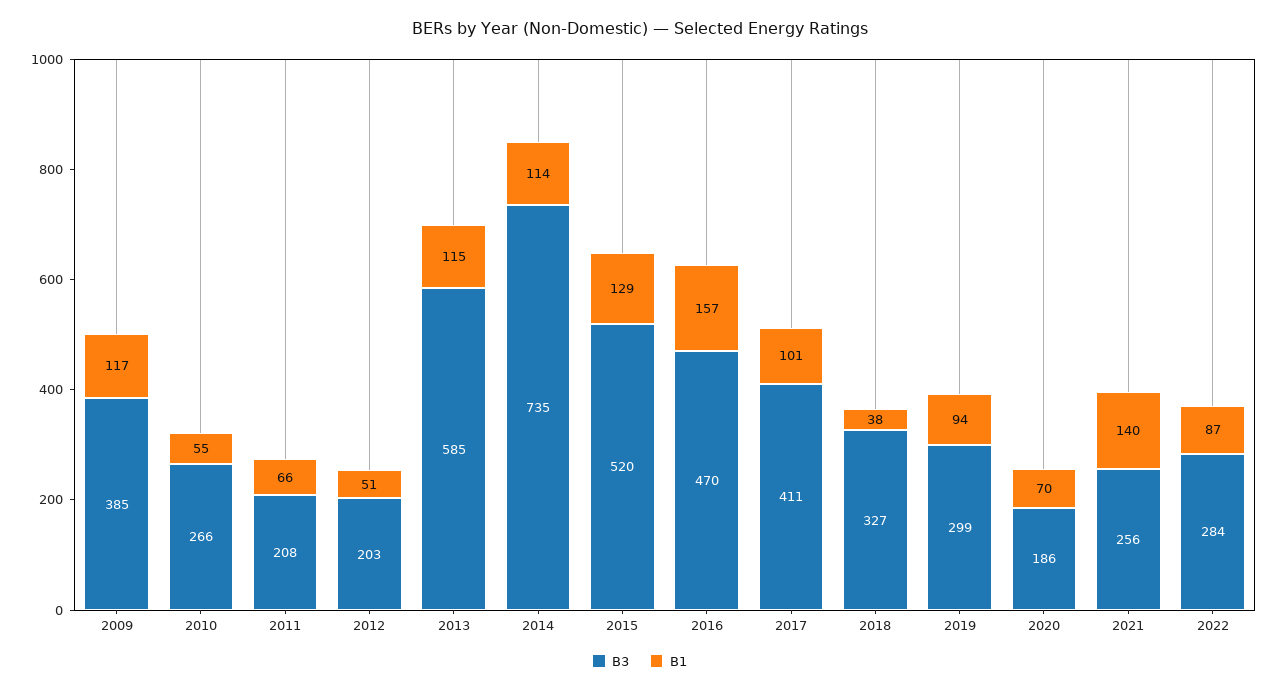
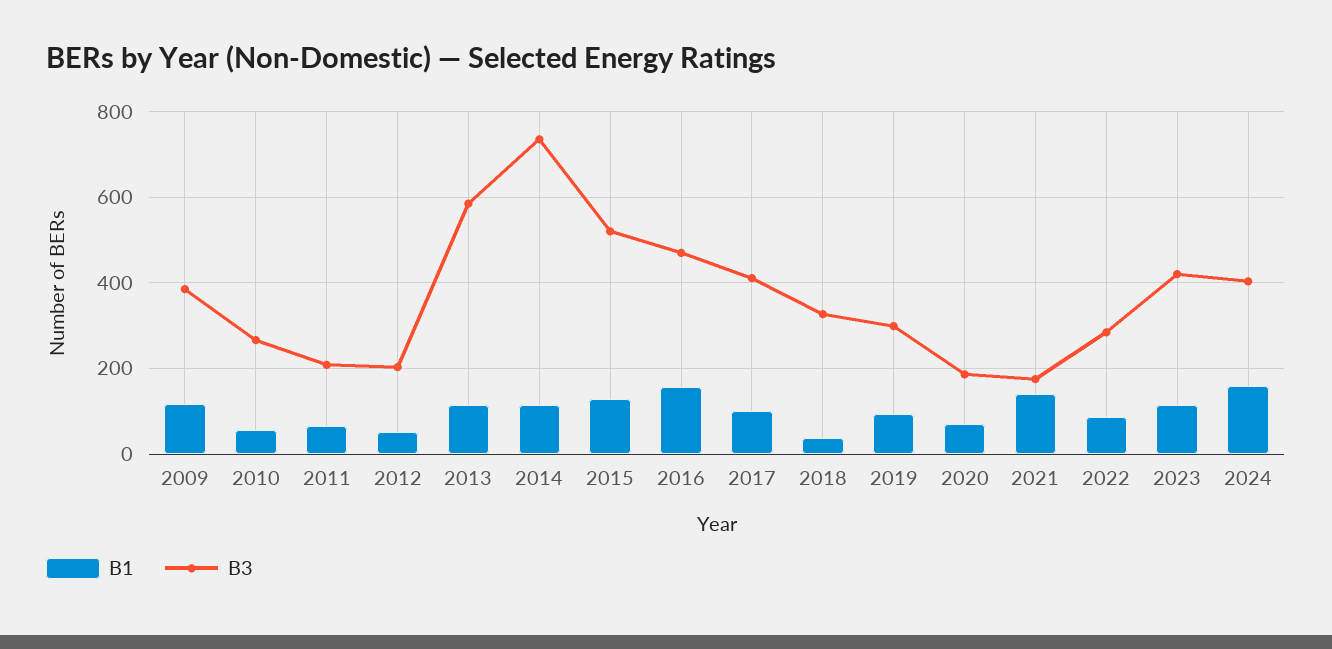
B3, 2021: 256 -> 180
B1, 2023: none -> 120
B3, 2023: none -> 420
B1, 2024: none -> 160
B3, 2024: none -> 400

